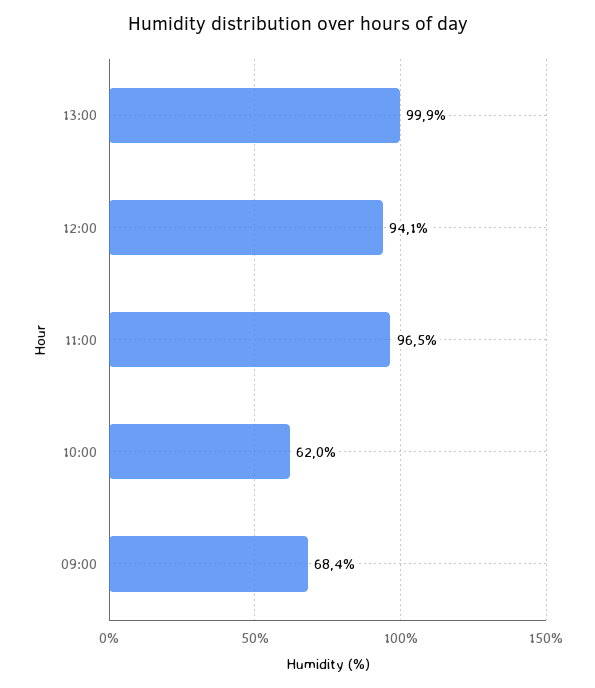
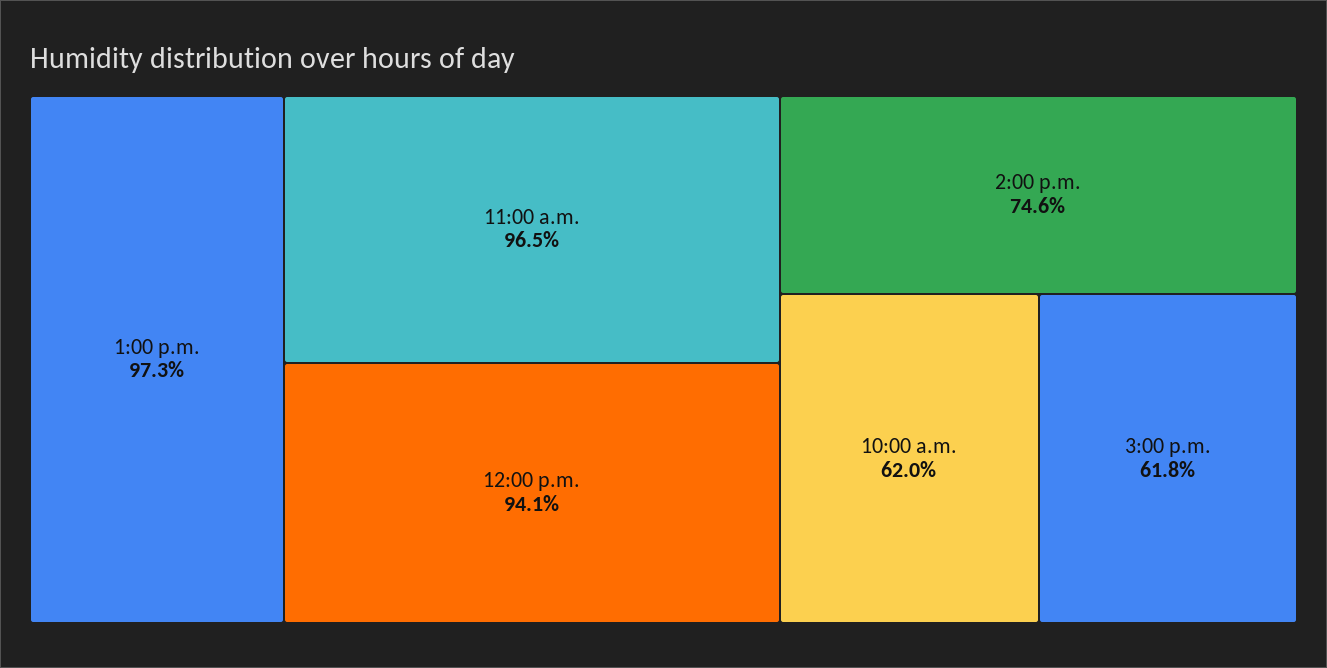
13:00: 99.9 -> 97.3
09:00: 68.4 -> none
2:00 p.m.: none -> 74.6
3:00 p.m.: none -> 61.8

